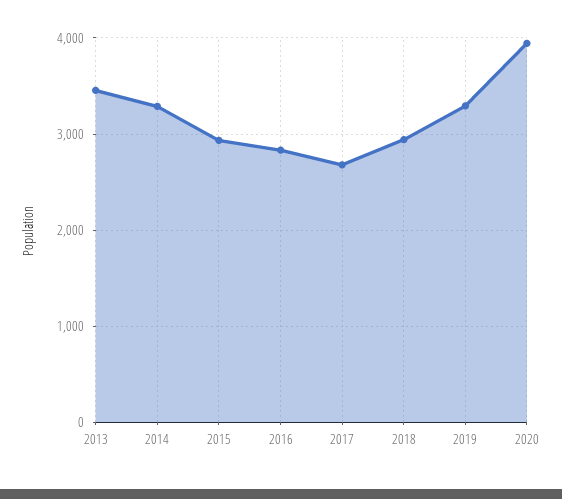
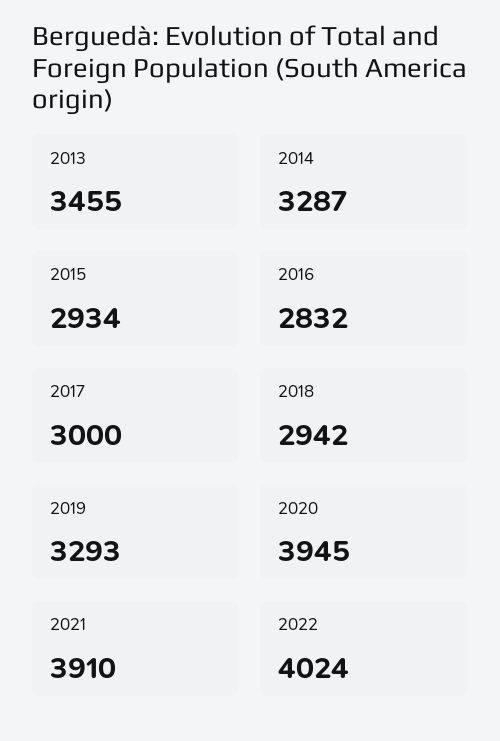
2017: 2700 -> 3000
2021: none -> 3910
2022: none -> 4024

